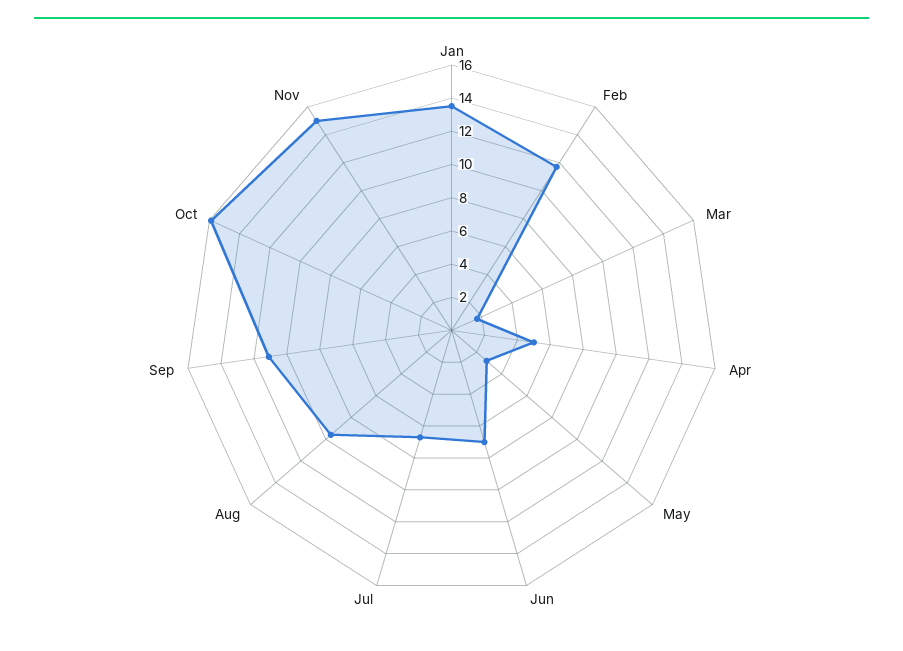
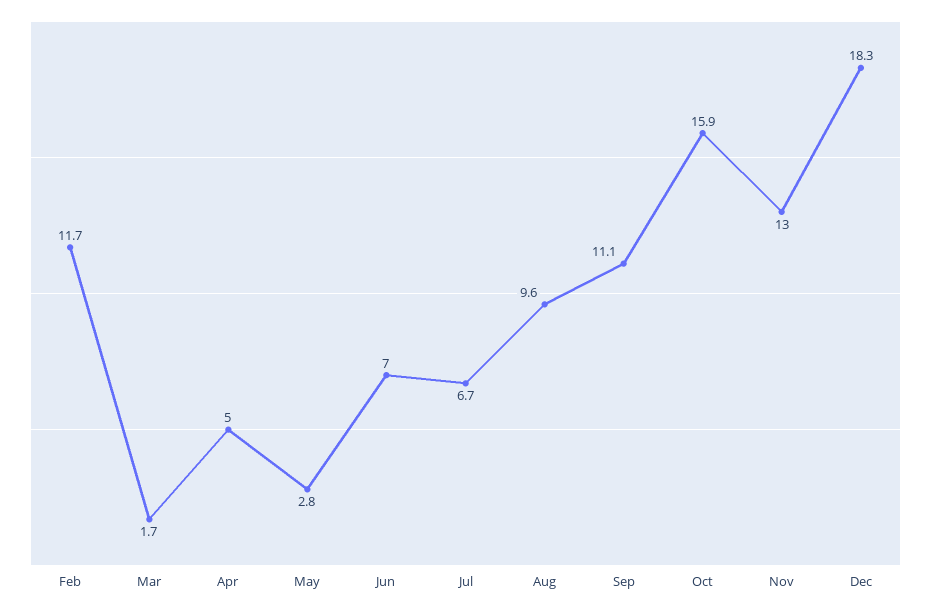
Jan: 13.5 -> none
Nov: 15 -> 13
Dec: none -> 18.3

